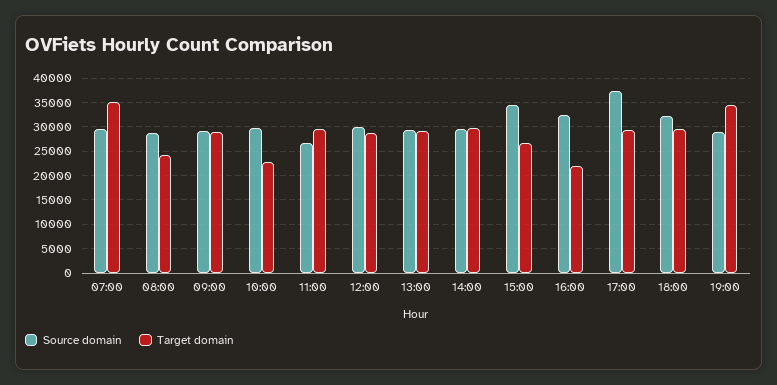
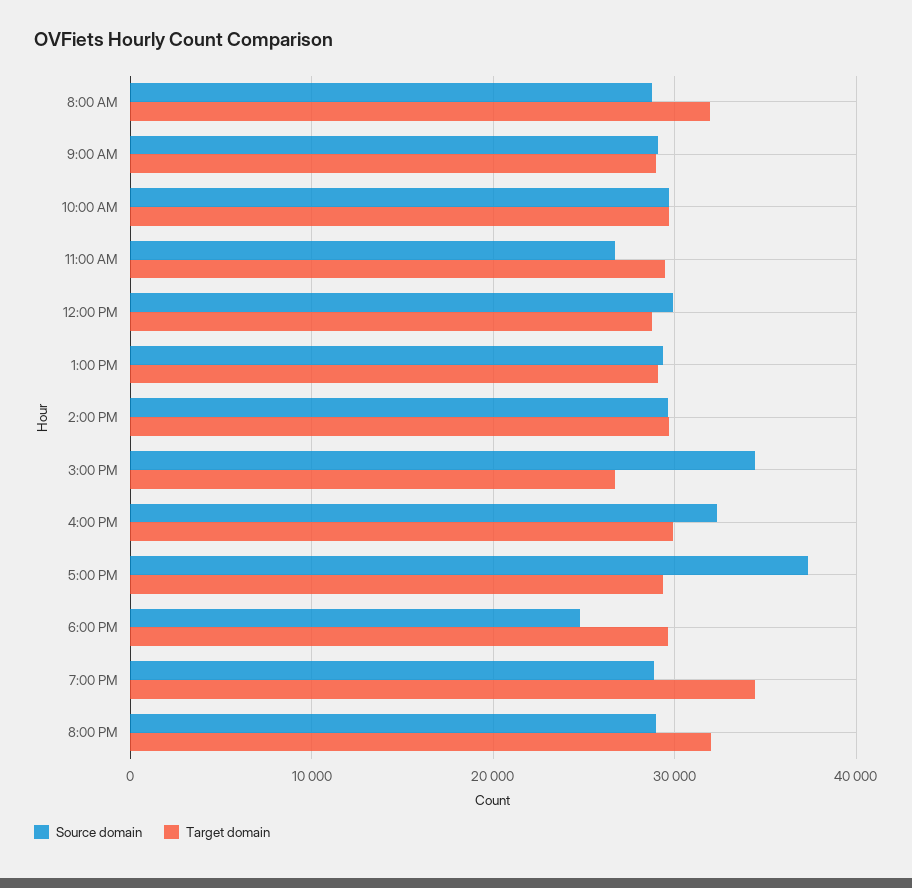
Source domain, 07:00: 30000 -> none
Target domain, 07:00: 35000 -> none
Target domain, 08:00: 25000 -> 32000
Target domain, 10:00: 22500 -> 30000
Target domain, 16:00: 22500 -> 30000
Source domain, 18:00: 32500 -> 25000
Source domain, 8:00 PM: none -> 29000
Target domain, 8:00 PM: none -> 32000

